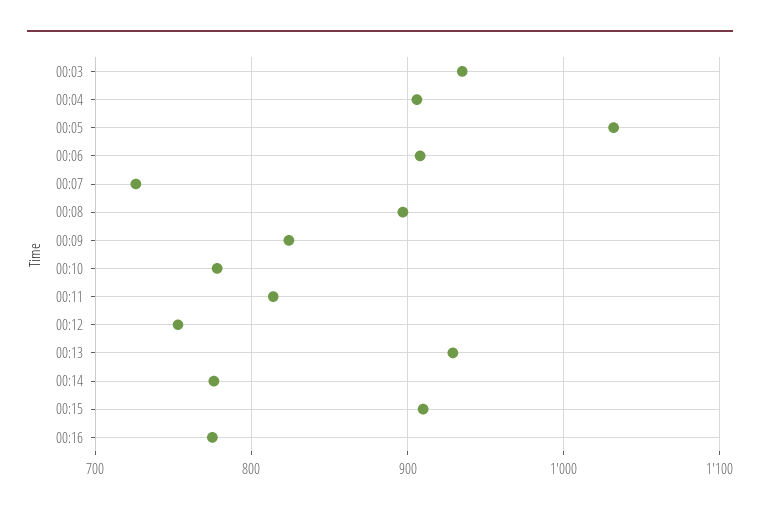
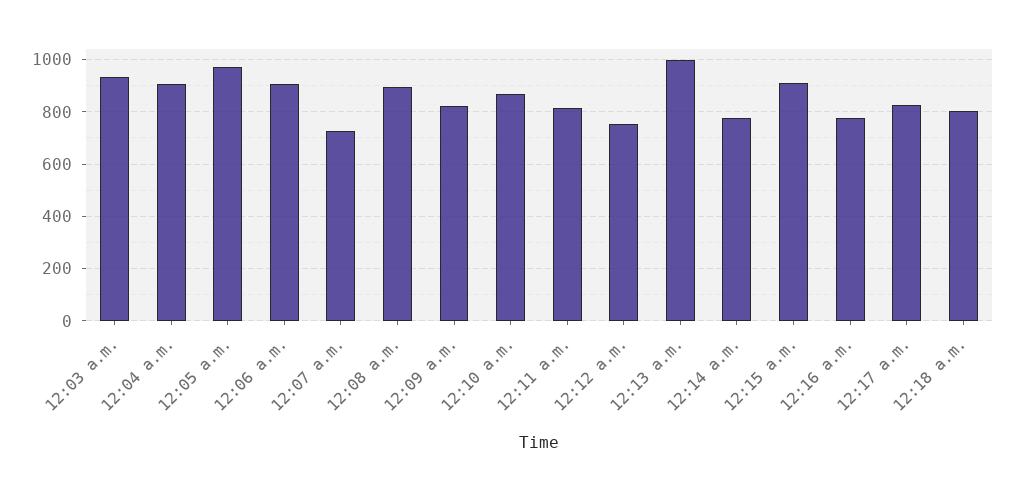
00:05: 1030 -> 975
00:10: 780 -> 875
00:13: 930 -> 1000
12:17 a.m.: none -> 825
12:18 a.m.: none -> 800

